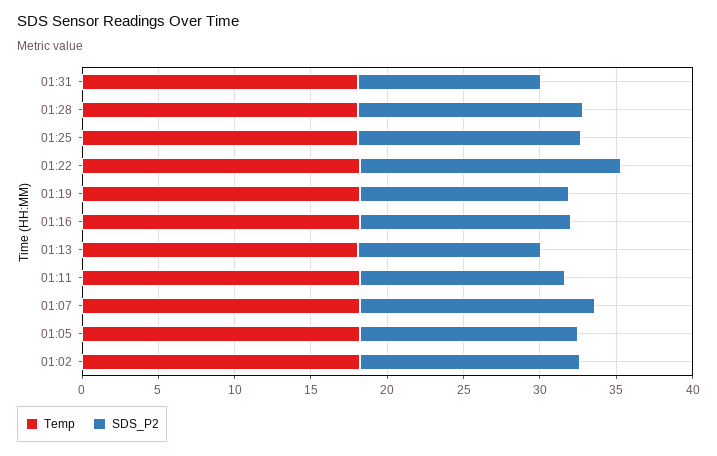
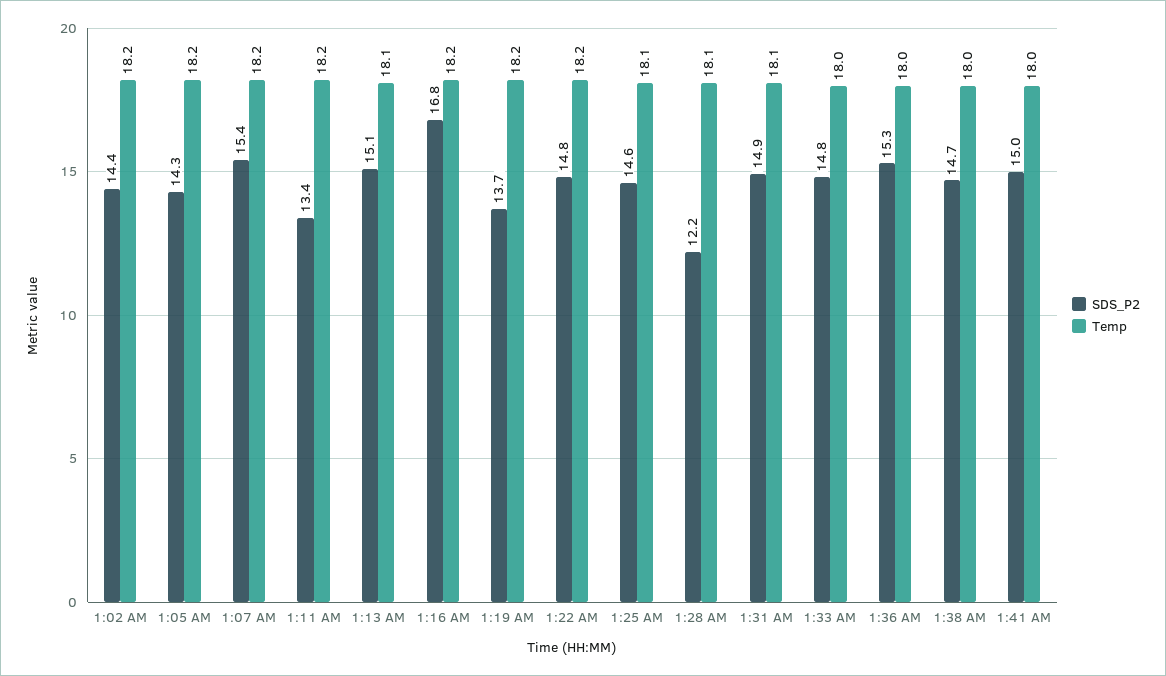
SDS_P2, 01:31: 12 -> 14.9
SDS_P2, 01:28: 15 -> 12.2
SDS_P2, 01:22: 17 -> 14.8
SDS_P2, 01:16: 14 -> 16.8
SDS_P2, 01:13: 12 -> 15.1
SDS_P2, 1:33 AM: none -> 14.8
Temp, 1:33 AM: none -> 18
SDS_P2, 1:36 AM: none -> 15.3
Temp, 1:36 AM: none -> 18
SDS_P2, 1:38 AM: none -> 14.7
Temp, 1:38 AM: none -> 18
SDS_P2, 1:41 AM: none -> 15
Temp, 1:41 AM: none -> 18

